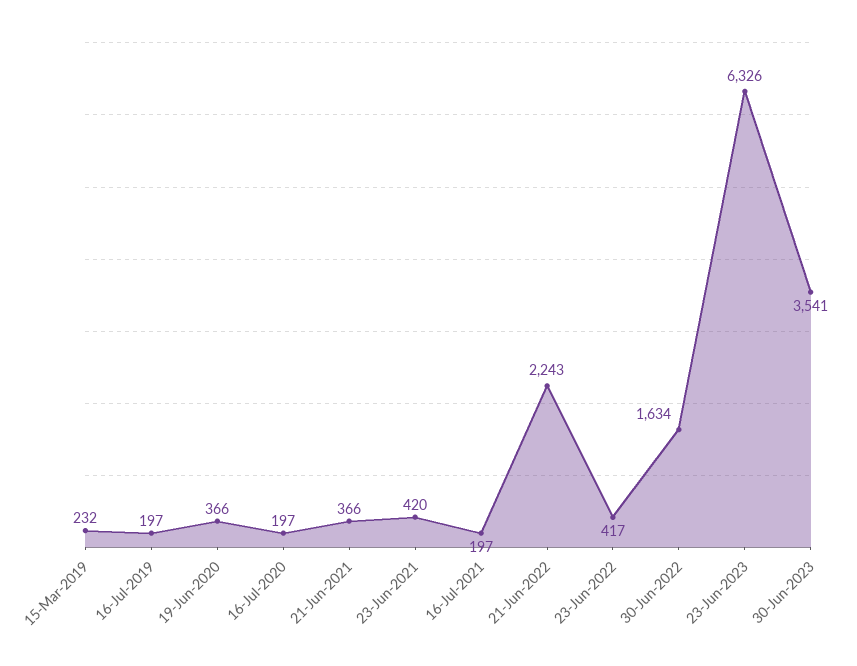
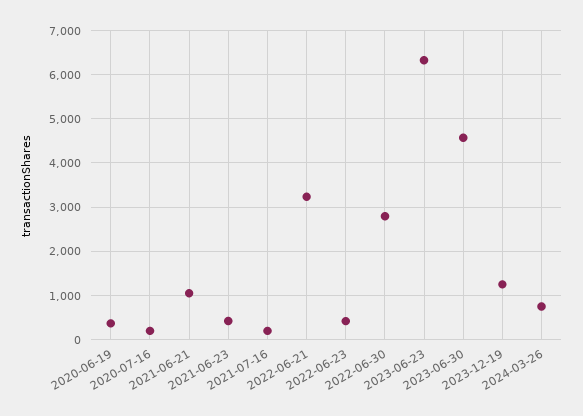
15-Mar-2019: 232 -> none
16-Jul-2019: 197 -> none
21-Jun-2021: 366 -> 1000
21-Jun-2022: 2243 -> 3200
30-Jun-2022: 1634 -> 2800
30-Jun-2023: 3541 -> 4600
2023-12-19: none -> 1200
2024-03-26: none -> 800

